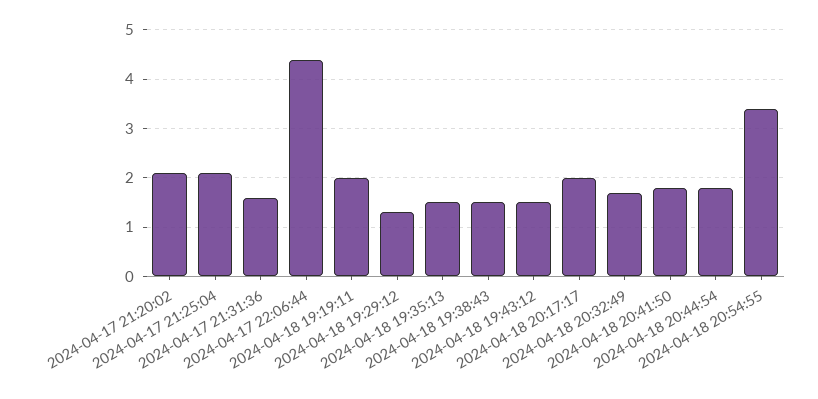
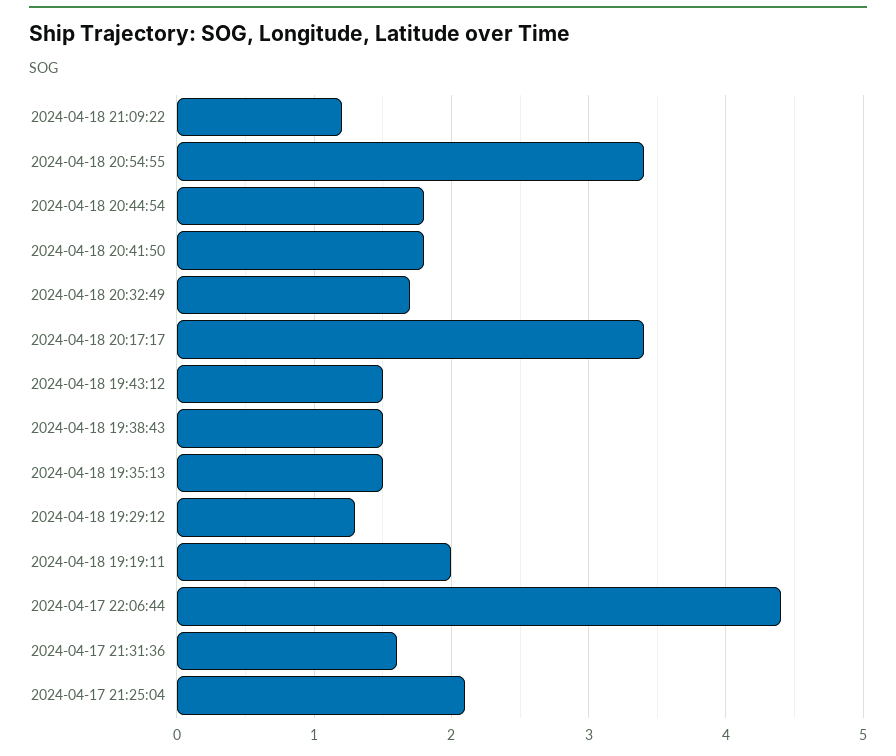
2024-04-17 21:20:02: 2 -> none
2024-04-18 20:17:17: 2 -> 3.4
2024-04-18 21:09:22: none -> 1.2

